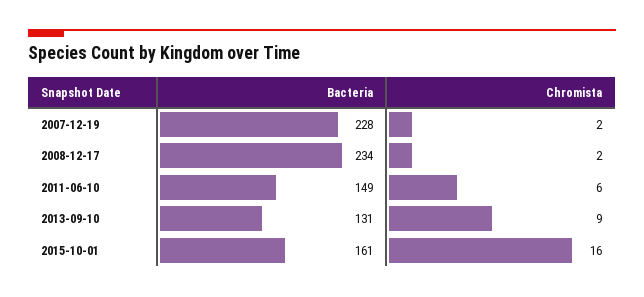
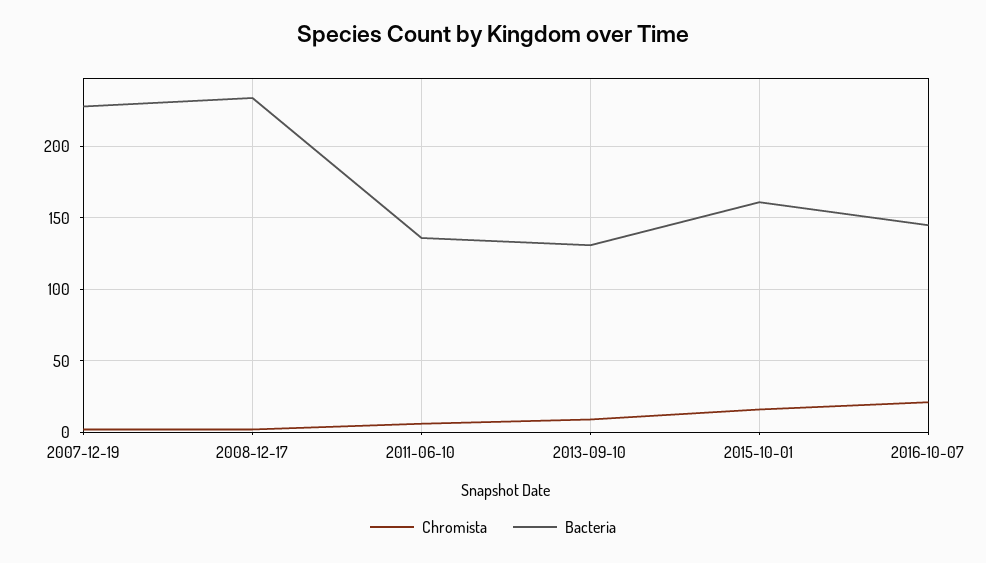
Bacteria, 2011-06-10: 149 -> 135
Chromista, 2016-10-07: none -> 20
Bacteria, 2016-10-07: none -> 145

